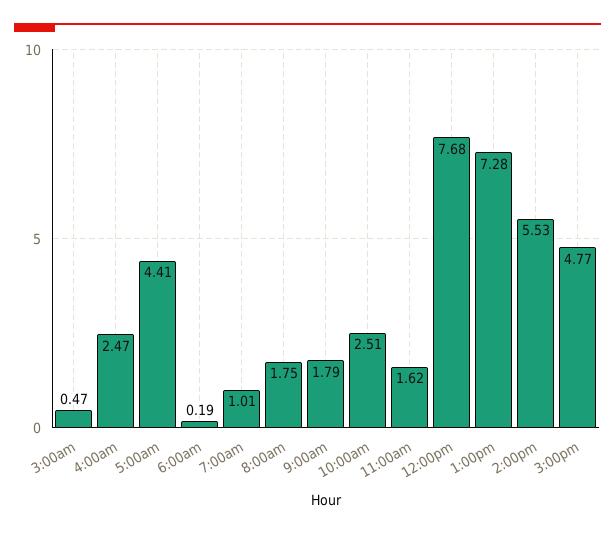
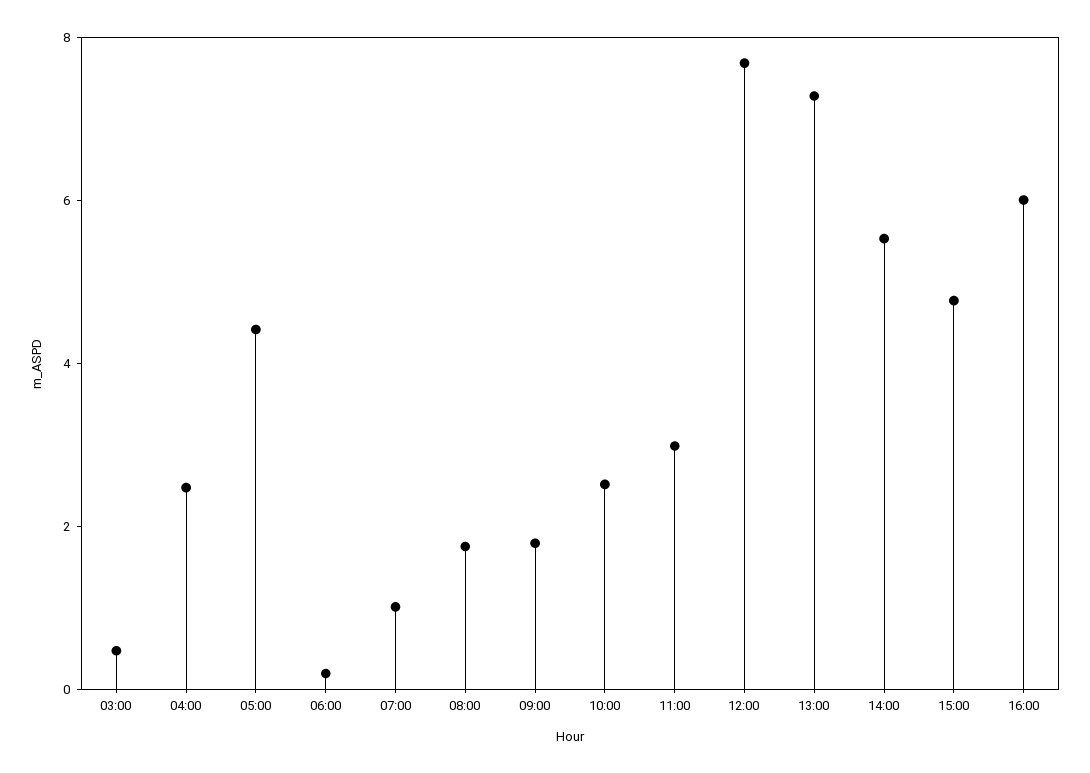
11:00am: 1.62 -> 3
16:00: none -> 6

